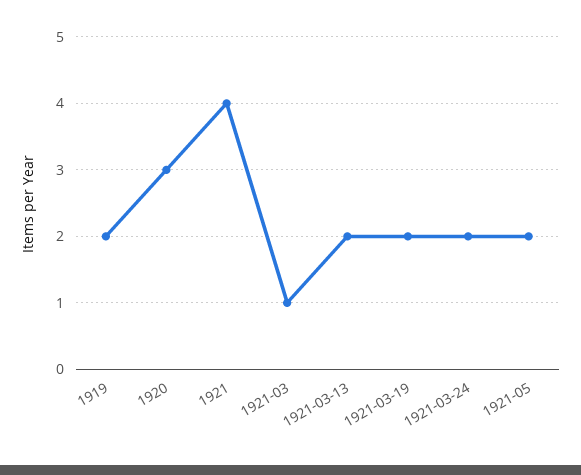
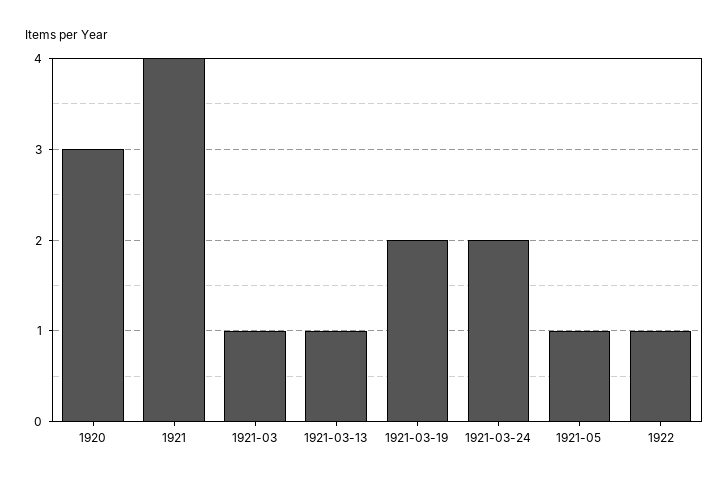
1919: 2 -> none
1921-03-13: 2 -> 1
1921-05: 2 -> 1
1922: none -> 1

